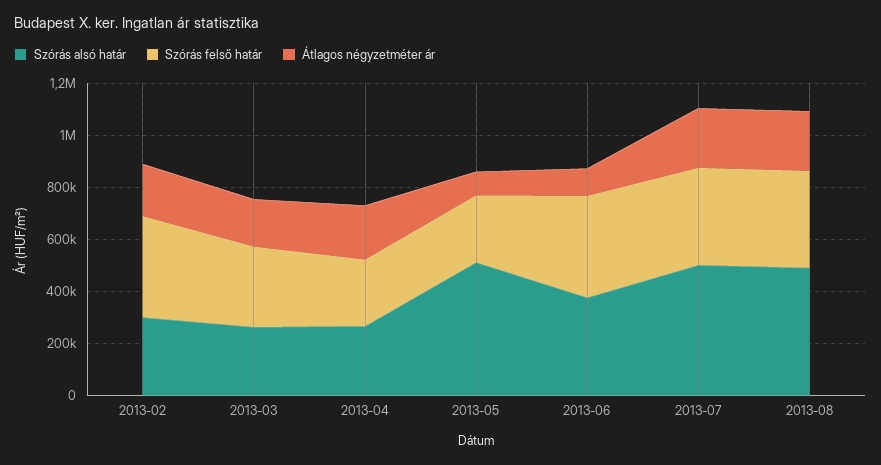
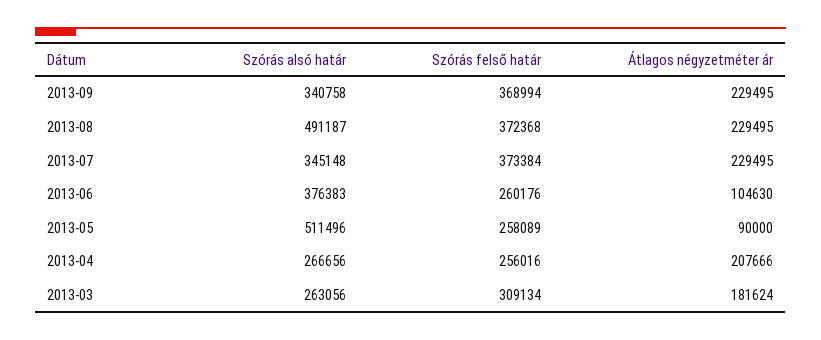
Szórás alsó határ, 2013-02: 300000 -> none
Szórás felső határ, 2013-02: 400000 -> none
Átlagos négyzetméter ár, 2013-02: 200000 -> none
Szórás felső határ, 2013-06: 400000 -> 260176
Szórás alsó határ, 2013-07: 500000 -> 345148
Szórás alsó határ, 2013-09: none -> 340758
Szórás felső határ, 2013-09: none -> 368994
Átlagos négyzetméter ár, 2013-09: none -> 229495

